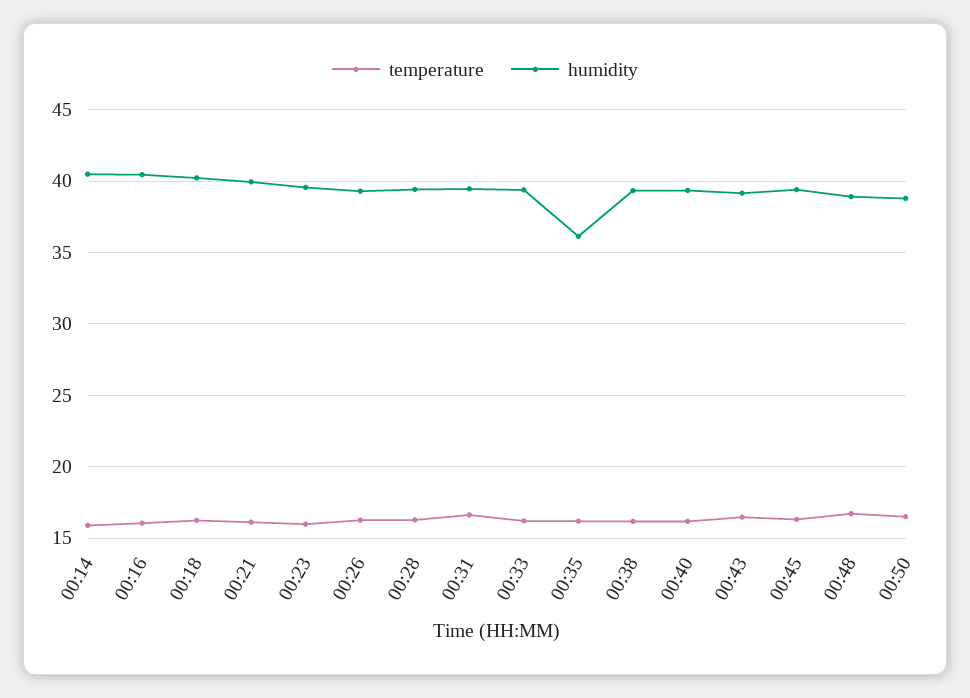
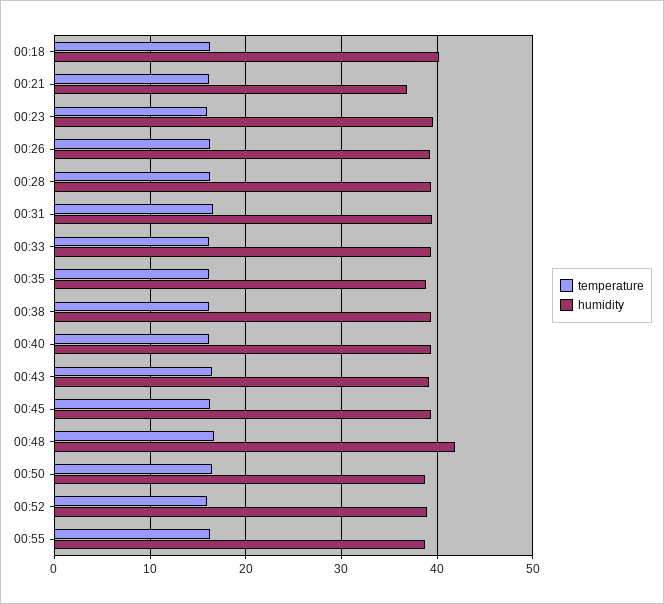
temperature, 00:14: 16 -> none
humidity, 00:14: 40.5 -> none
temperature, 00:16: 16 -> none
humidity, 00:16: 40.5 -> none
humidity, 00:21: 40 -> 37
humidity, 00:35: 36 -> 39
humidity, 00:48: 39 -> 42
temperature, 00:52: none -> 16
humidity, 00:52: none -> 39
temperature, 00:55: none -> 16
humidity, 00:55: none -> 39

